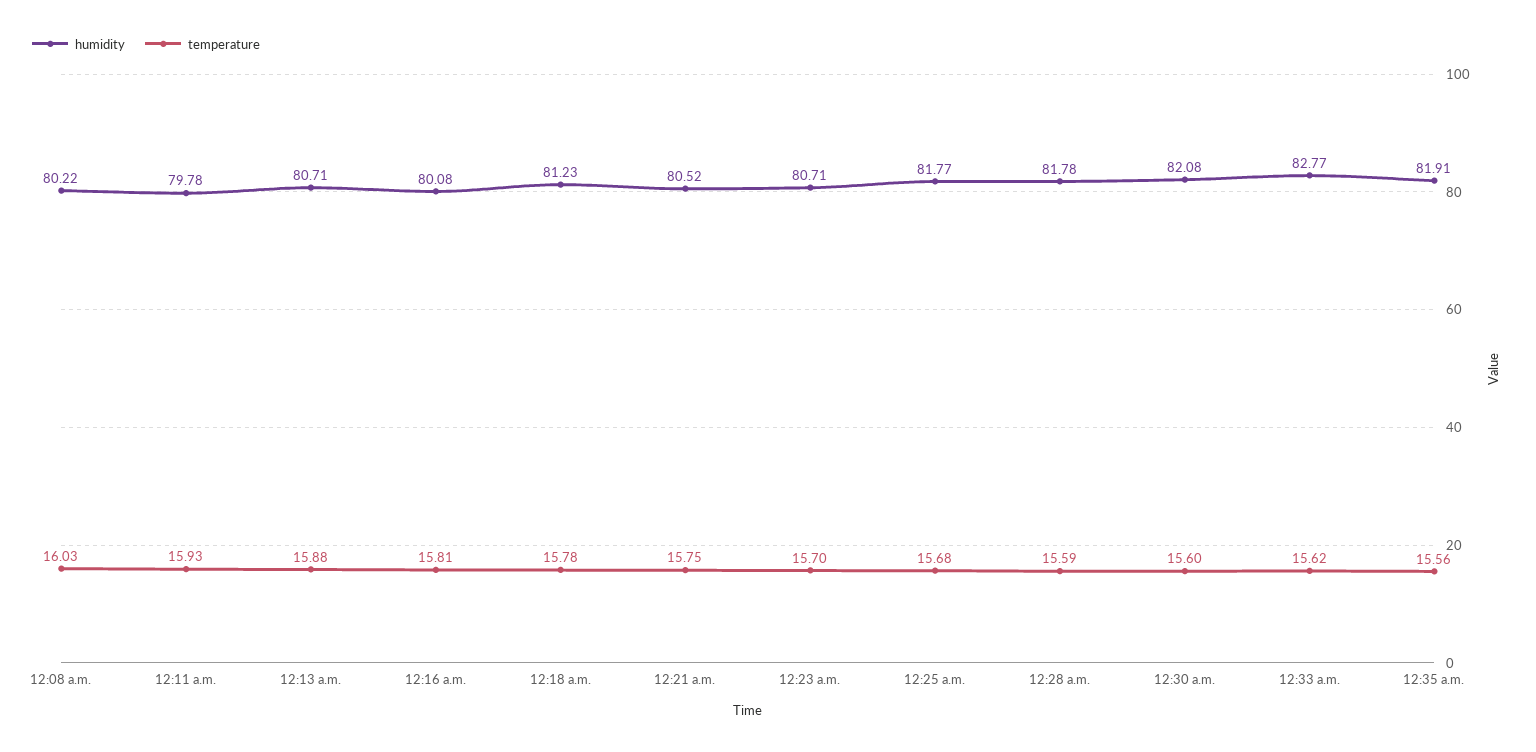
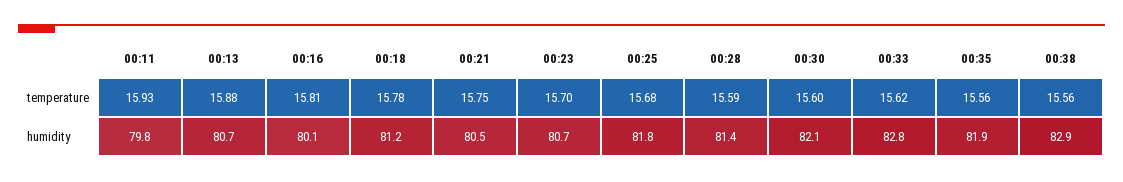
humidity, 12:08 a.m.: 80.22 -> none
temperature, 12:08 a.m.: 16.03 -> none
humidity, 12:28 a.m.: 81.78 -> 81.4
temperature, 00:38: none -> 15.56
humidity, 00:38: none -> 82.9

